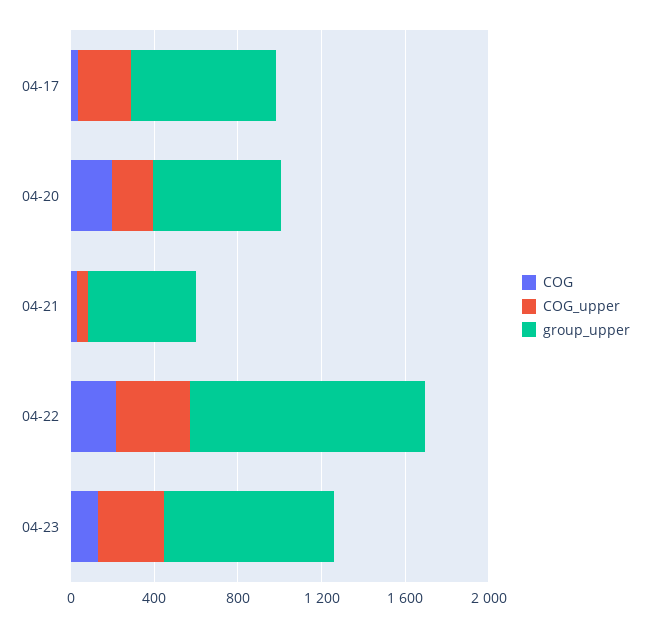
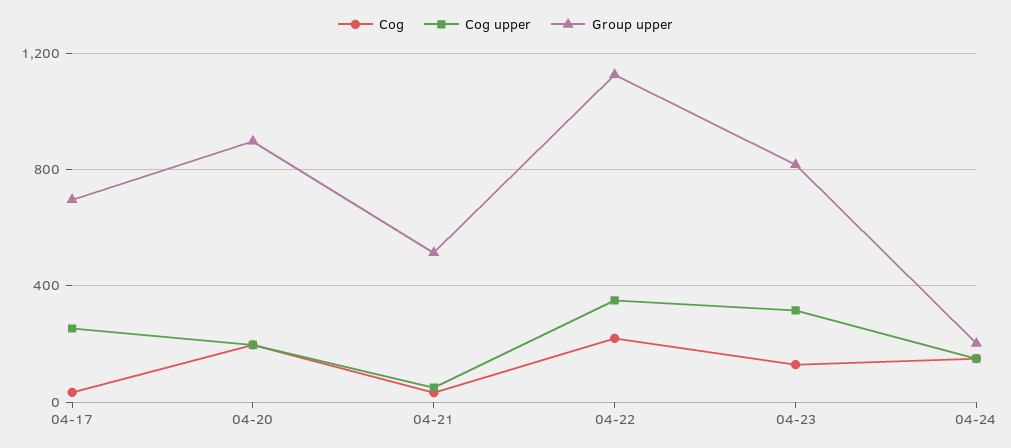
group_upper, 04-20: 600 -> 900
COG, 04-24: none -> 150
COG_upper, 04-24: none -> 150
group_upper, 04-24: none -> 200

